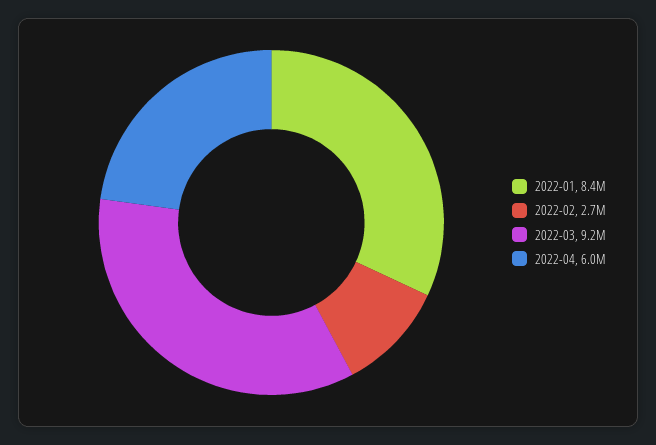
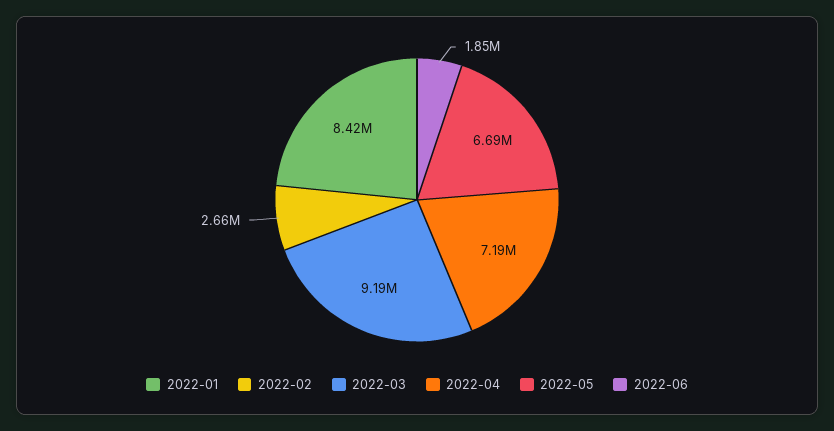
2022-04: 6000000 -> 7190000
2022-05: none -> 6690000
2022-06: none -> 1850000

